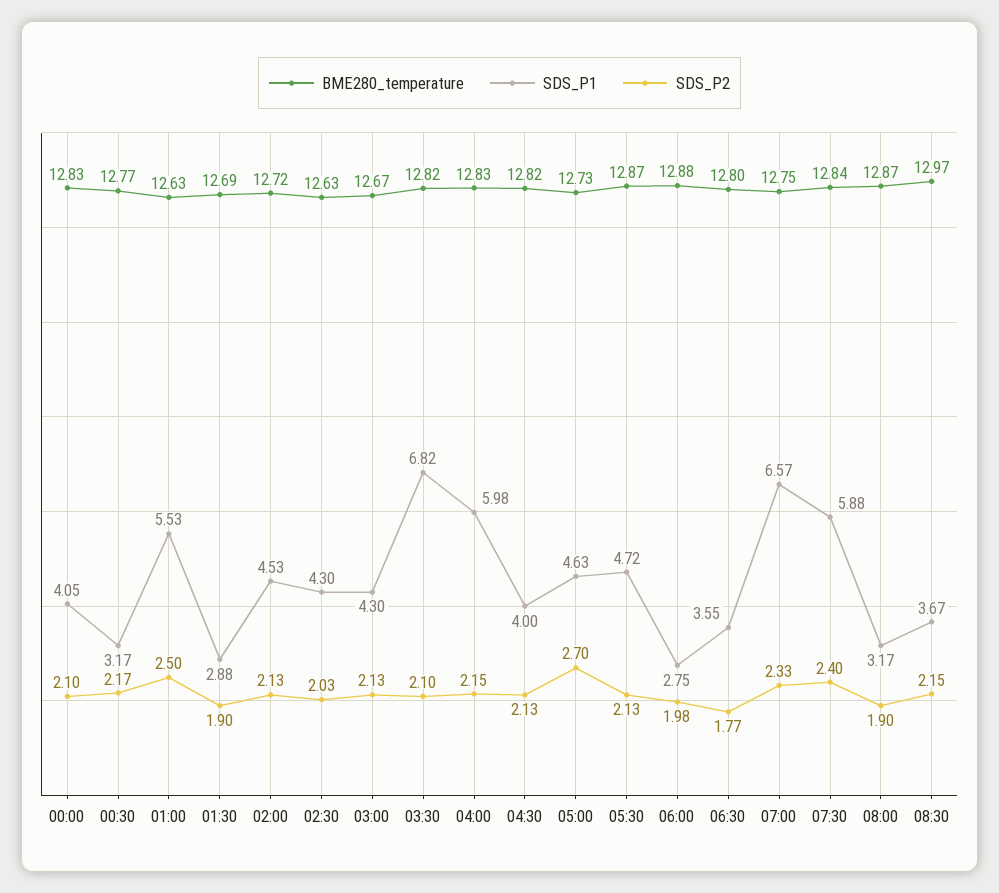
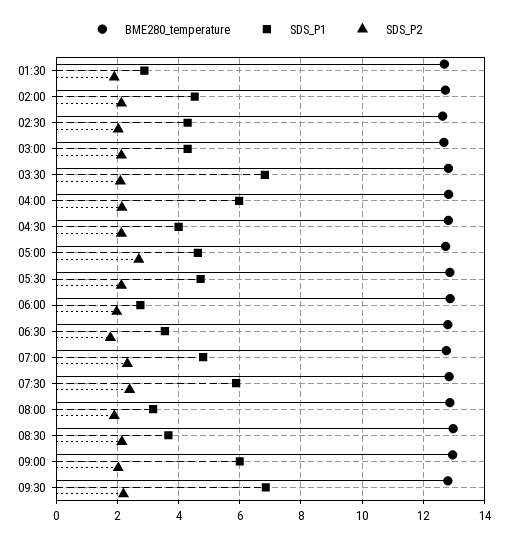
BME280_temperature, 00:00: 12.83 -> none
SDS_P1, 00:00: 4.05 -> none
SDS_P2, 00:00: 2.1 -> none
BME280_temperature, 00:30: 12.77 -> none
SDS_P1, 00:30: 3.17 -> none
SDS_P2, 00:30: 2.17 -> none
BME280_temperature, 01:00: 12.63 -> none
SDS_P1, 01:00: 5.53 -> none
SDS_P2, 01:00: 2.5 -> none
SDS_P1, 07:00: 6.57 -> 4.8
BME280_temperature, 09:00: none -> 13
SDS_P1, 09:00: none -> 6
SDS_P2, 09:00: none -> 2
BME280_temperature, 09:30: none -> 12.8
SDS_P1, 09:30: none -> 6.8
SDS_P2, 09:30: none -> 2.2

